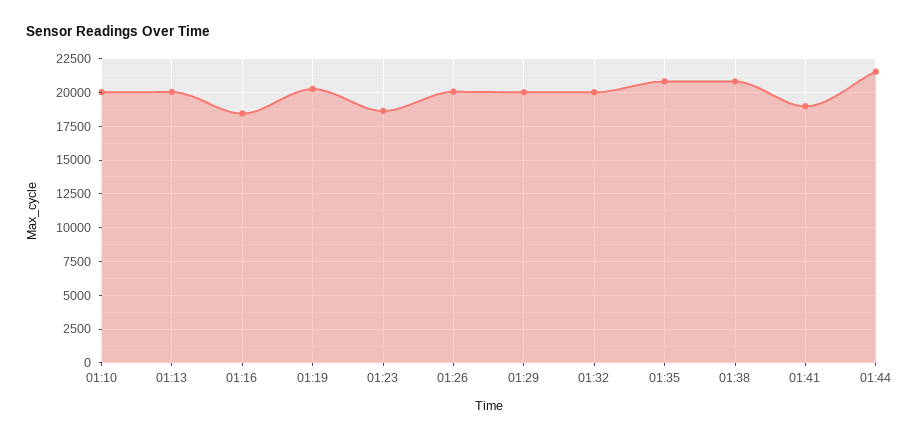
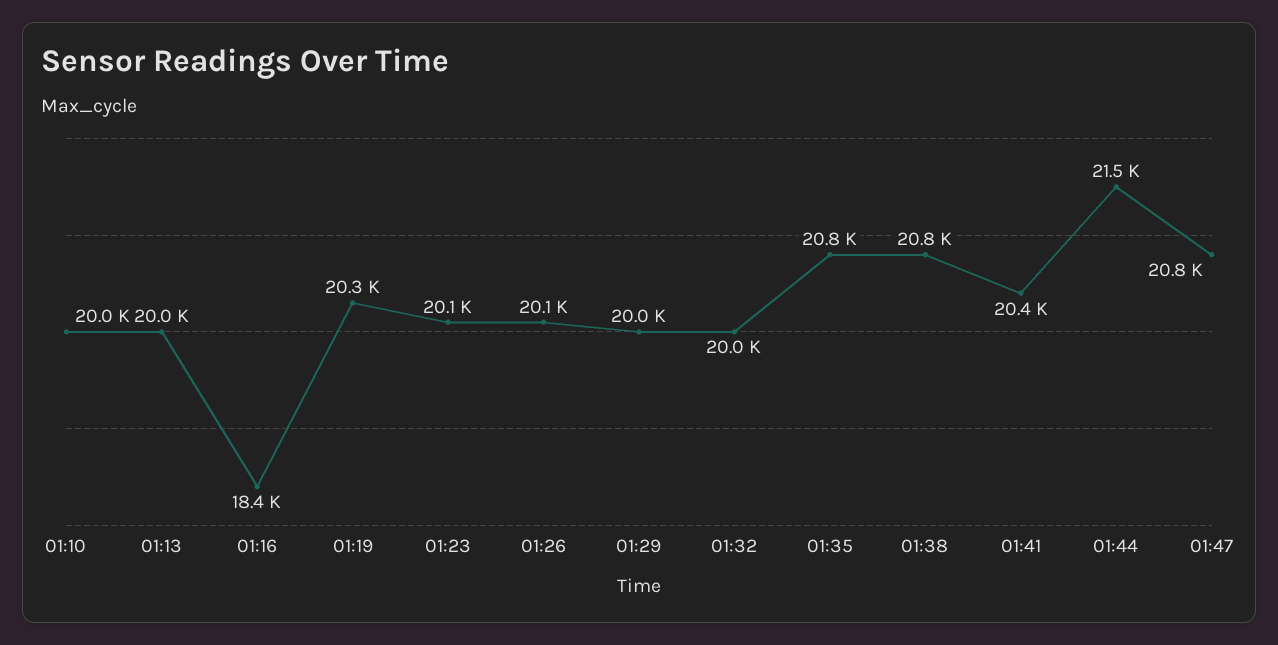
01:23: 18500 -> 20100
01:41: 19000 -> 20400
01:47: none -> 20800

